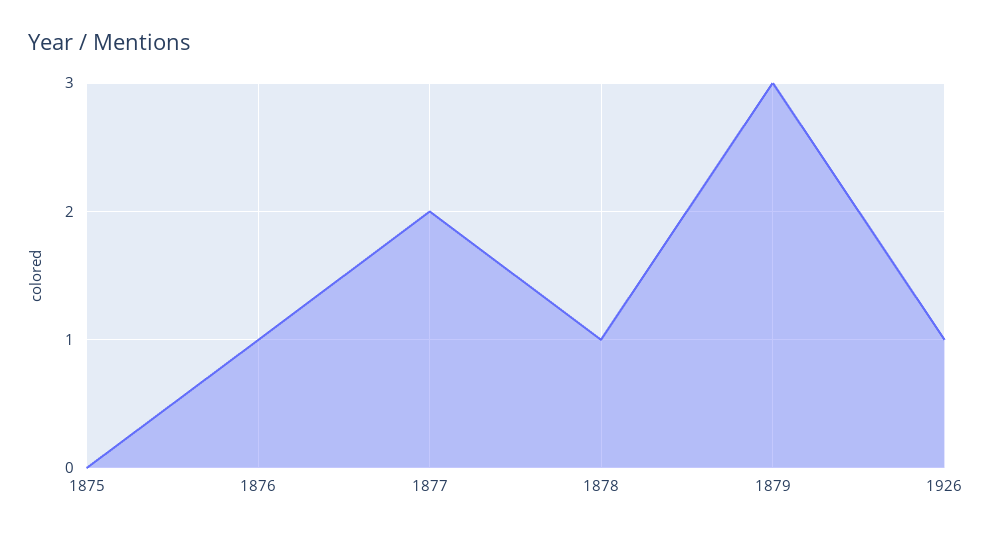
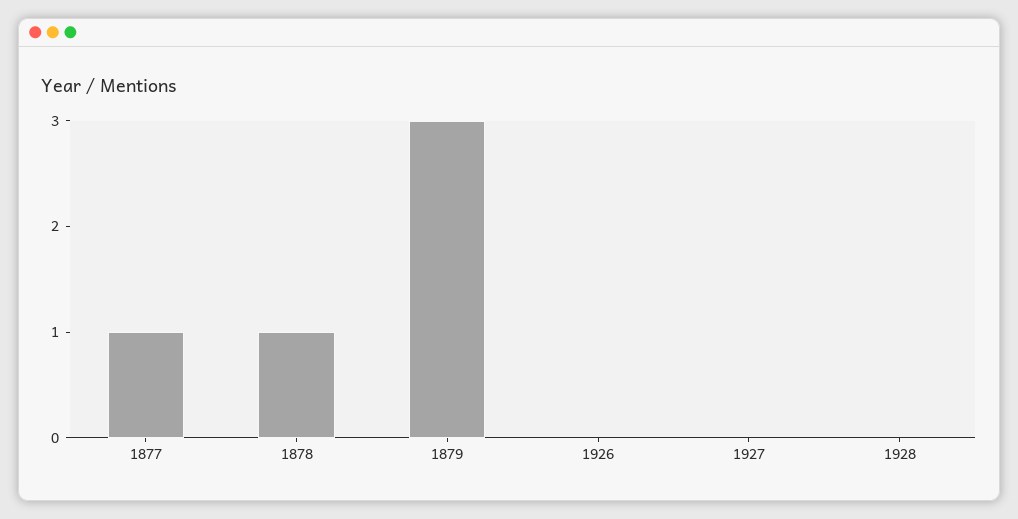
1875: 0 -> none
1876: 1 -> none
1877: 2 -> 1
1926: 1 -> 0
1927: none -> 0
1928: none -> 0

